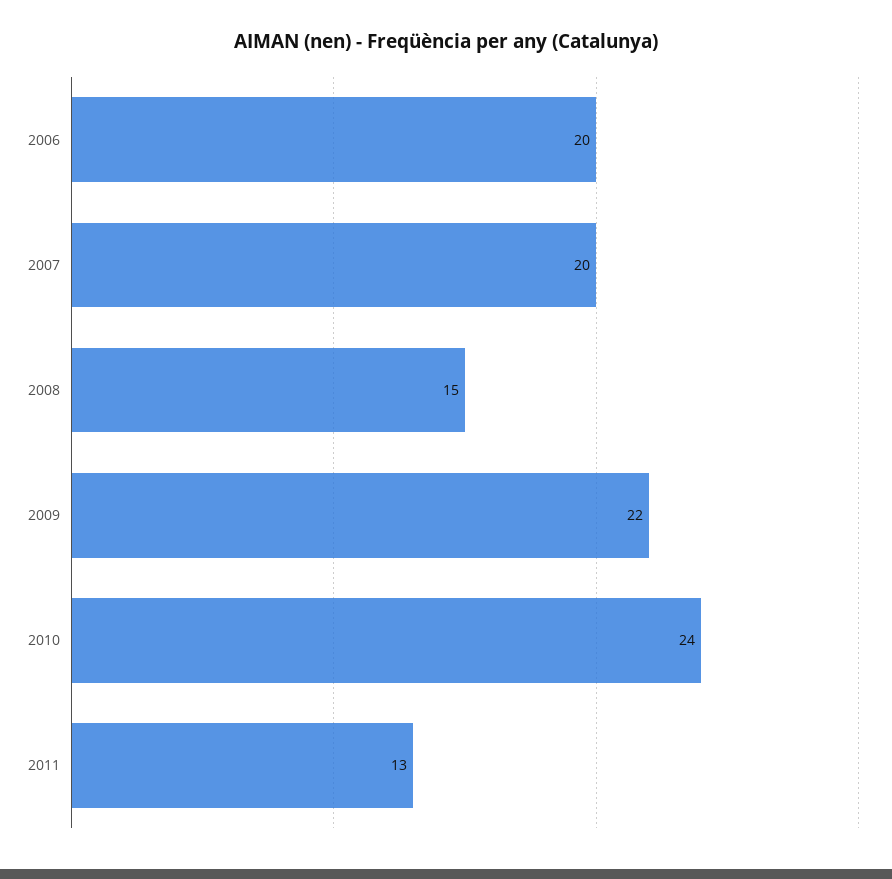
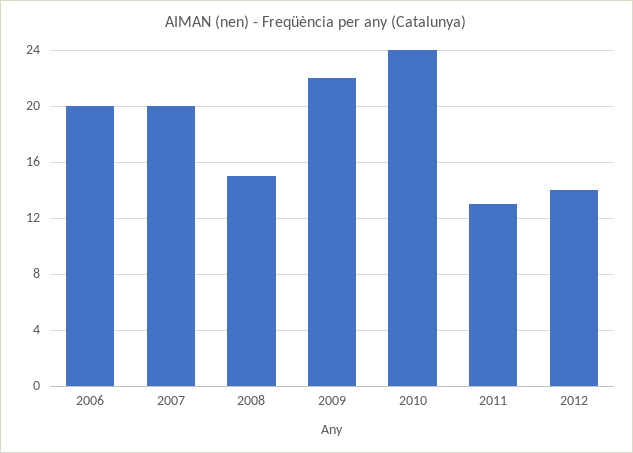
2012: none -> 14

